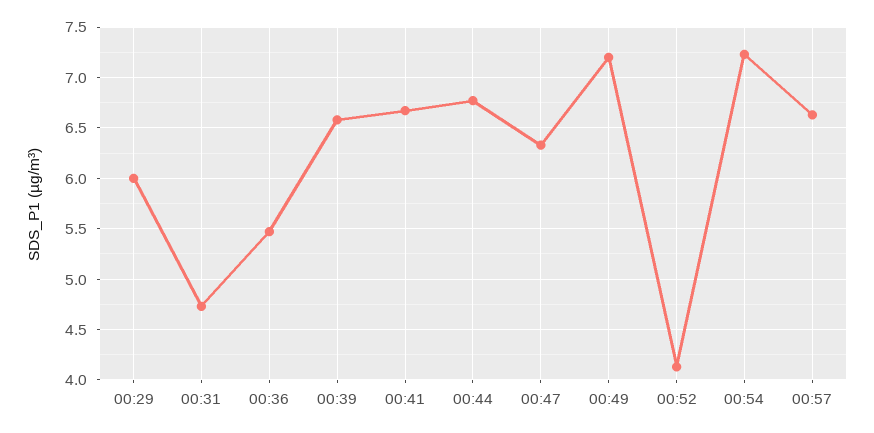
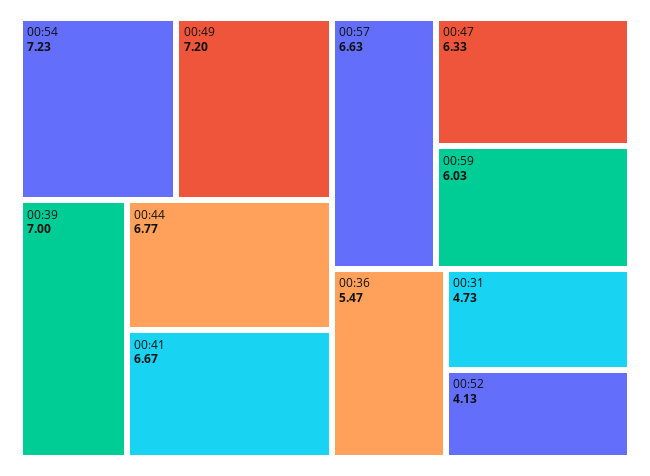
00:29: 6 -> none
00:39: 6.6 -> 7
00:59: none -> 6.03

